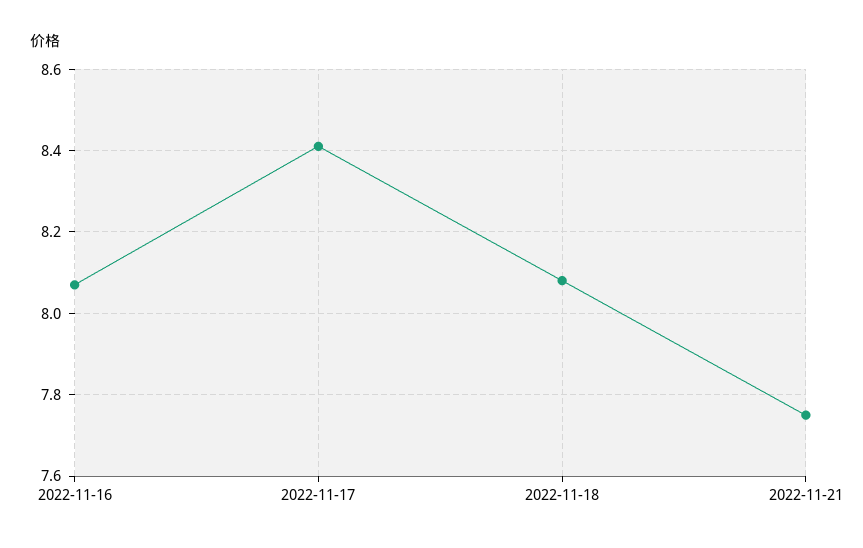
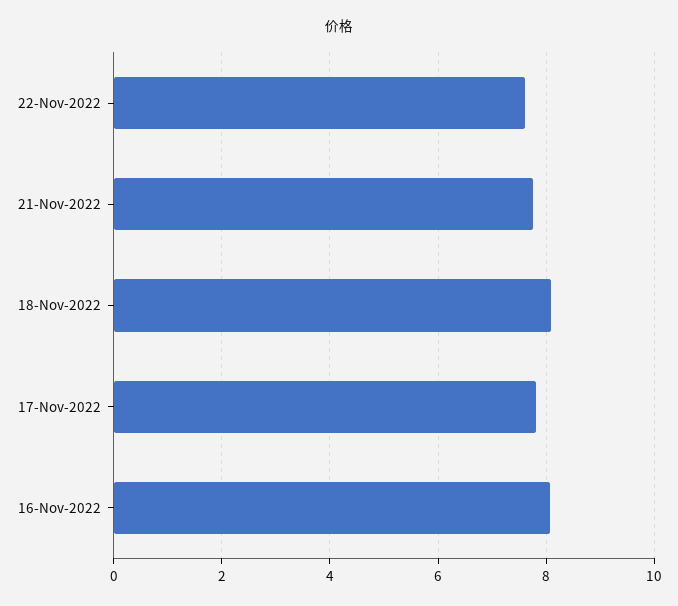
2022-11-17: 8.4 -> 7.8
22-Nov-2022: none -> 7.6

